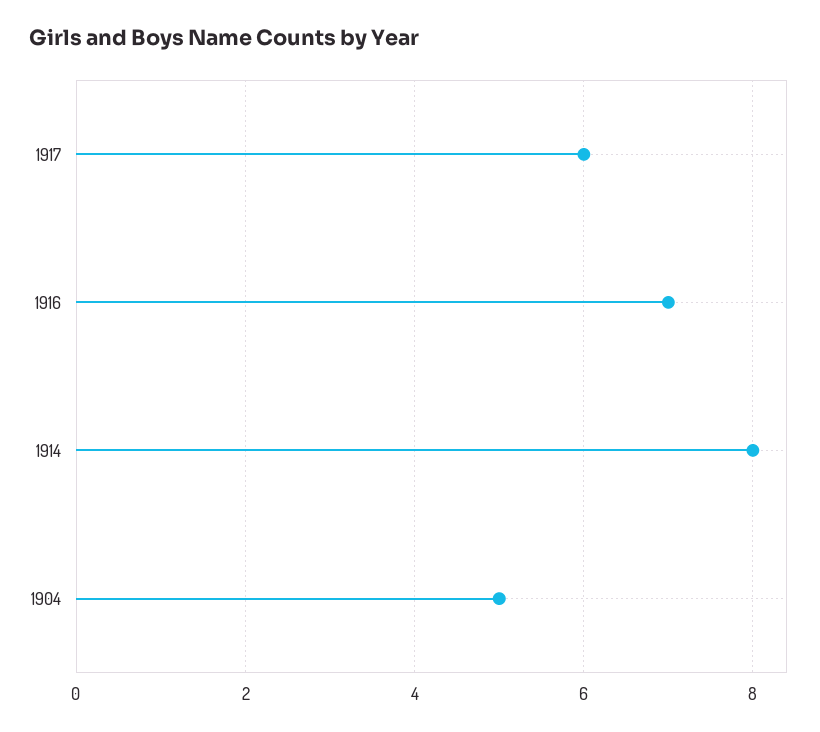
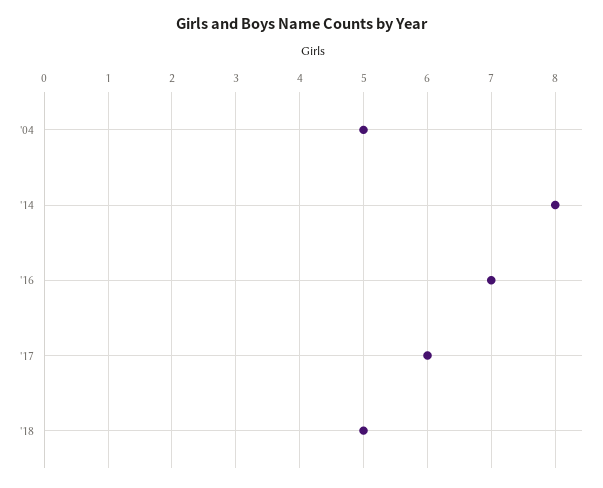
'18: none -> 5

